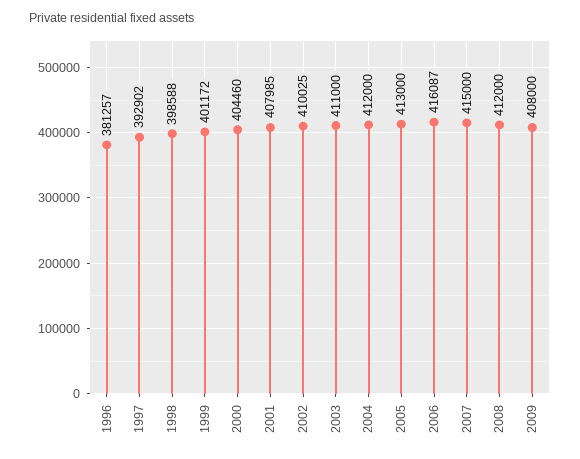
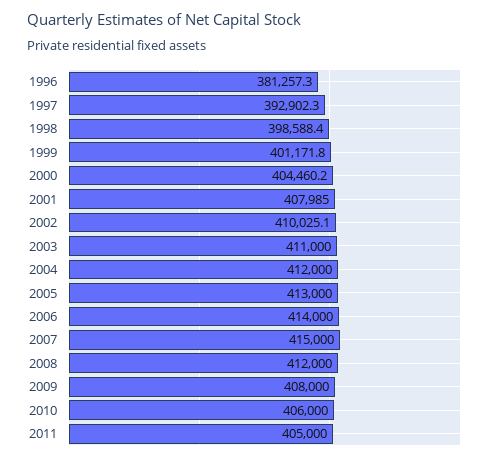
2006: 416087 -> 414000
2010: none -> 406000
2011: none -> 405000

